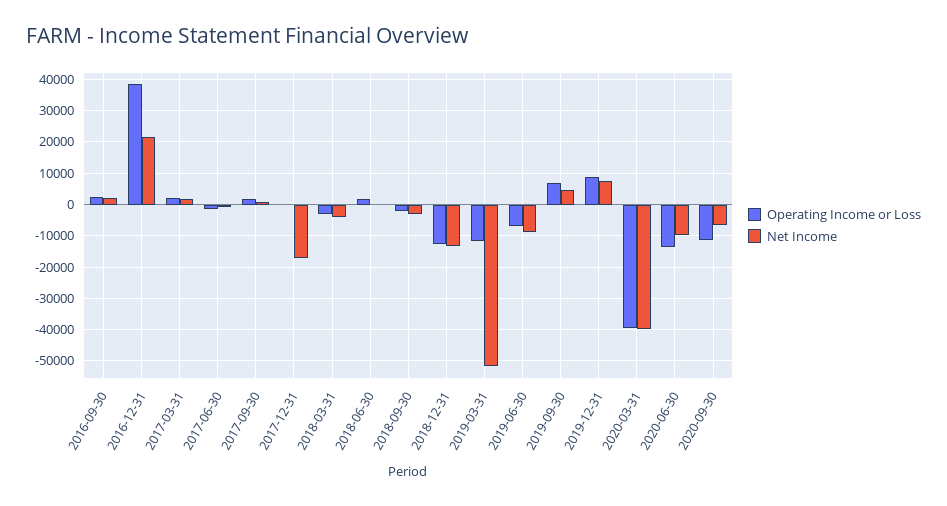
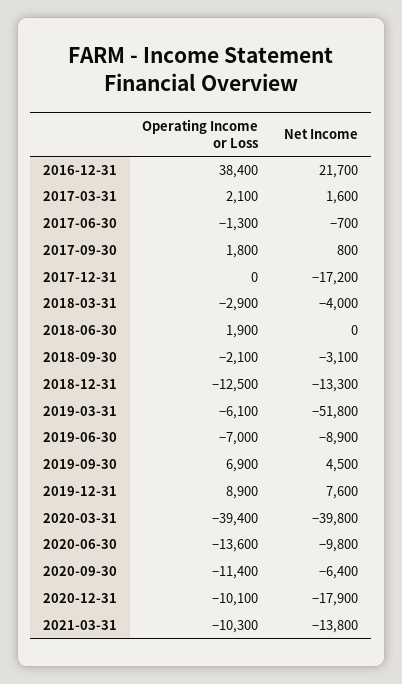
Operating Income or Loss, 2016-09-30: 2000 -> none
Net Income, 2016-09-30: 2000 -> none
Operating Income or Loss, 2019-03-31: -12000 -> -6100
Operating Income or Loss, 2020-12-31: none -> -10100
Net Income, 2020-12-31: none -> -17900
Operating Income or Loss, 2021-03-31: none -> -10300
Net Income, 2021-03-31: none -> -13800

